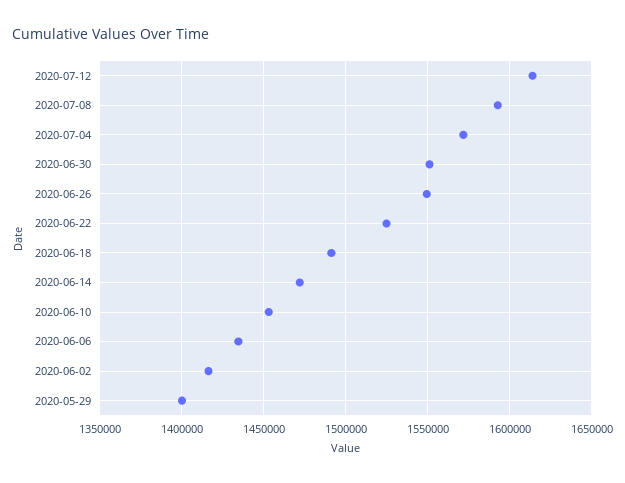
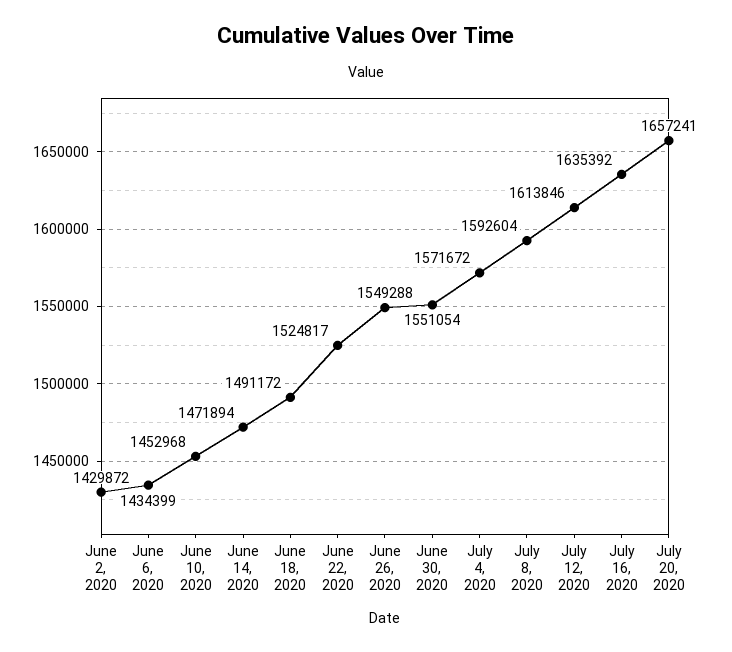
2020-06-02: 1415000 -> 1429872
2020-05-29: 1400000 -> none
July 16, 2020: none -> 1635392
July 20, 2020: none -> 1657241

